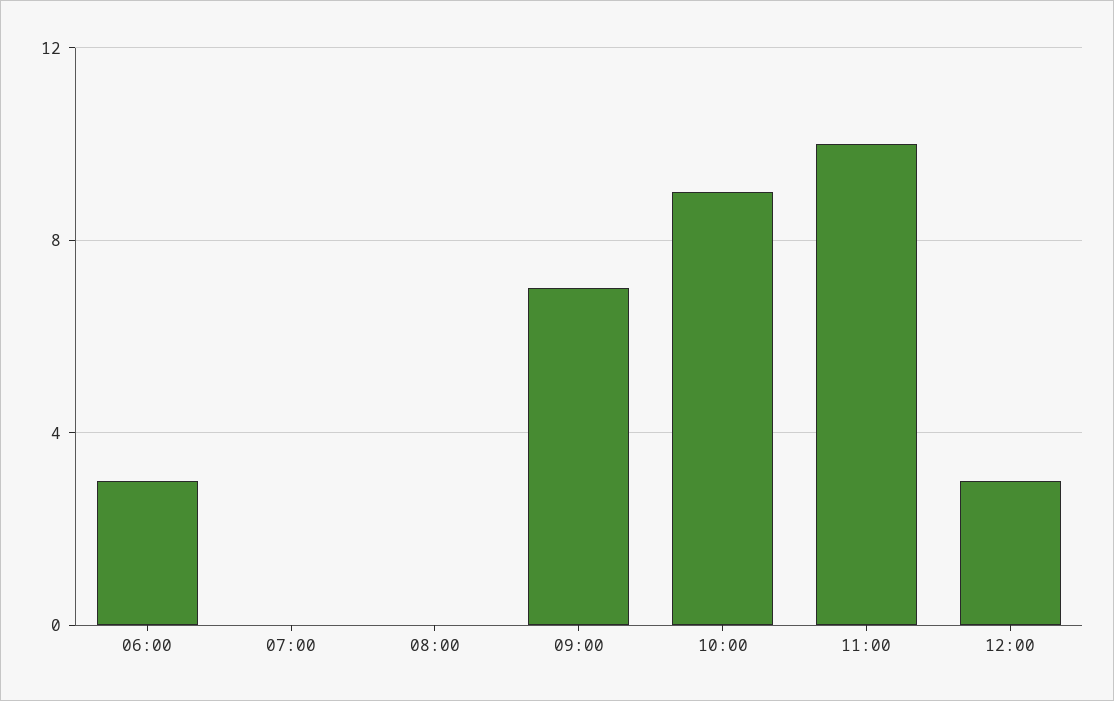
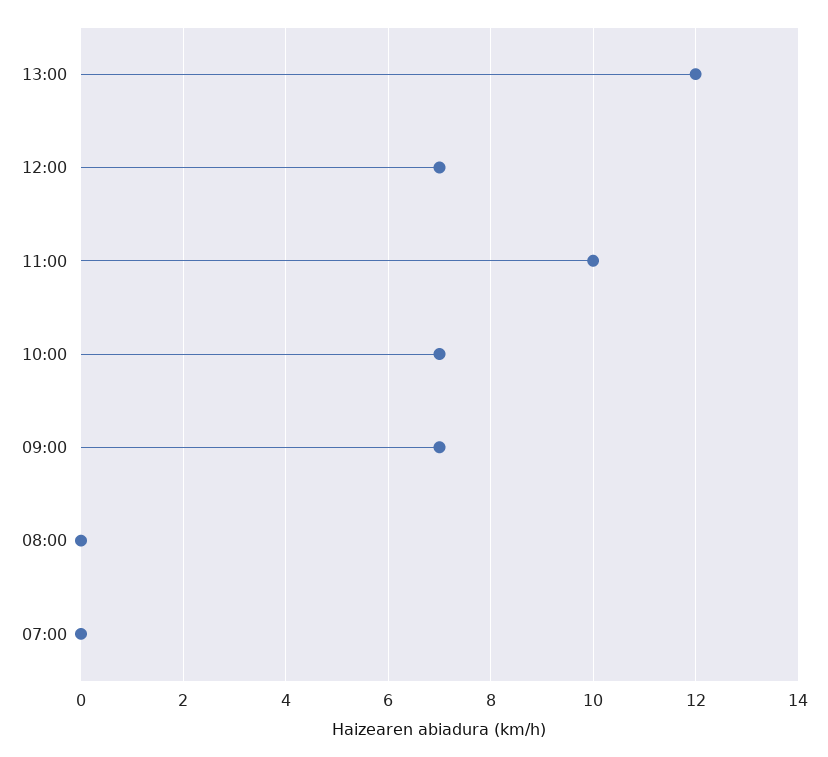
06:00: 3 -> none
10:00: 9 -> 7
12:00: 3 -> 7
13:00: none -> 12

